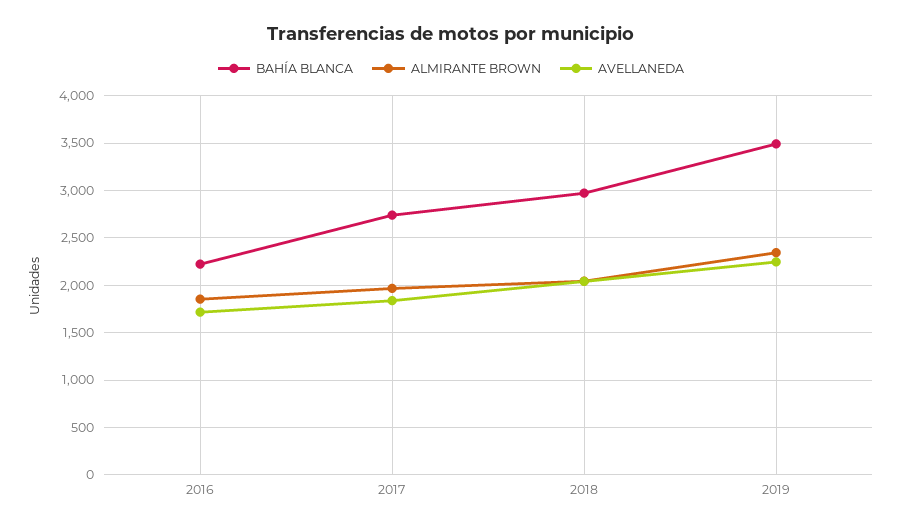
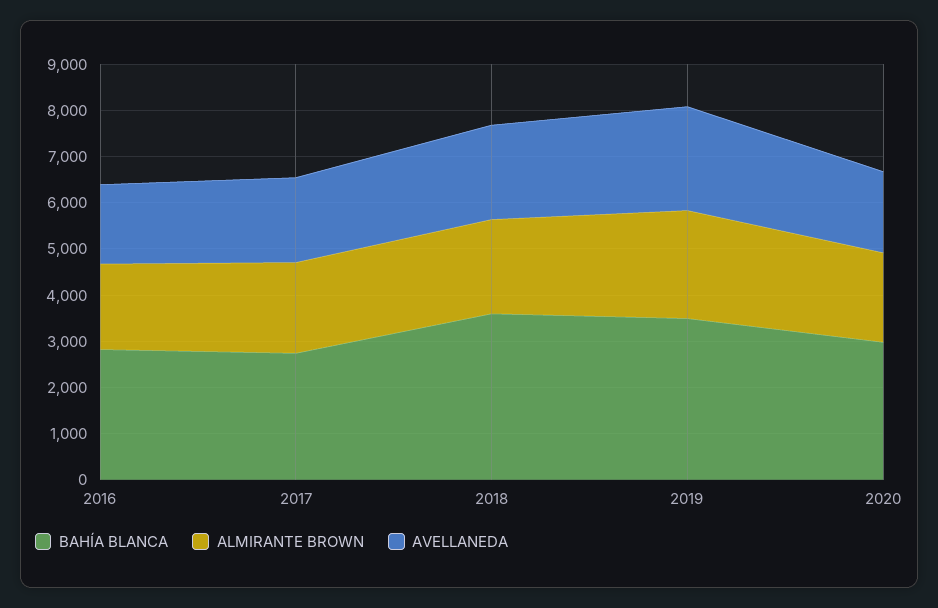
BAHÍA BLANCA, 2016: 2200 -> 2800
BAHÍA BLANCA, 2018: 3000 -> 3600
BAHÍA BLANCA, 2020: none -> 3000
ALMIRANTE BROWN, 2020: none -> 2000
AVELLANEDA, 2020: none -> 1800

